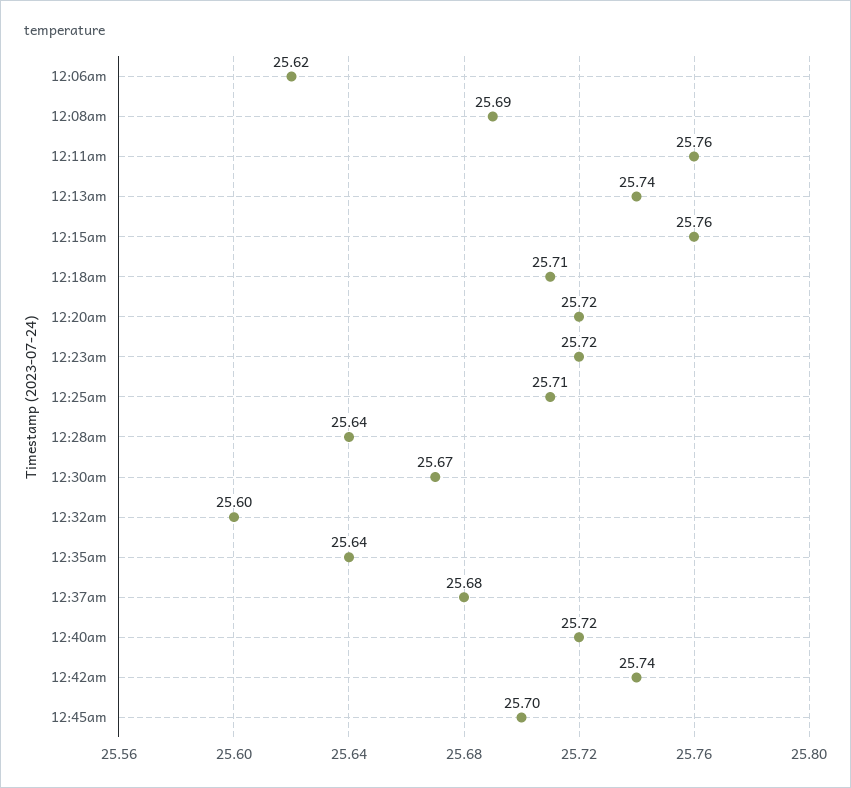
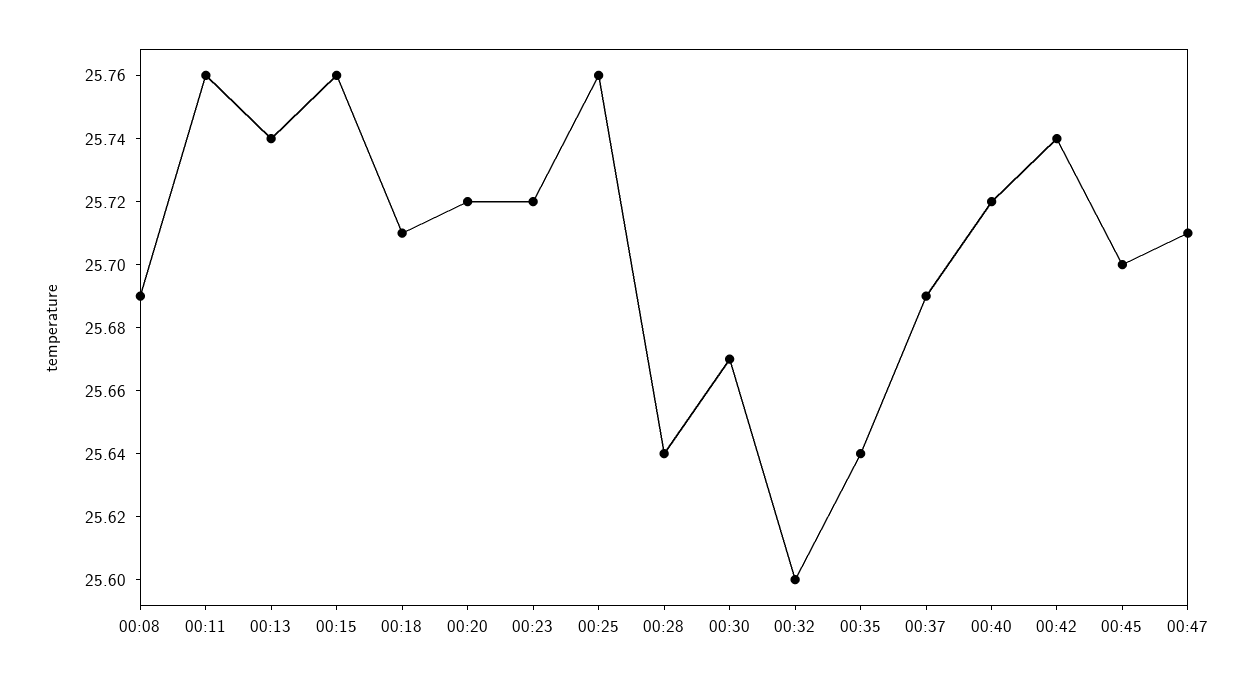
12:06am: 25.62 -> none
12:25am: 25.71 -> 25.76
12:37am: 25.68 -> 25.69
00:47: none -> 25.71

